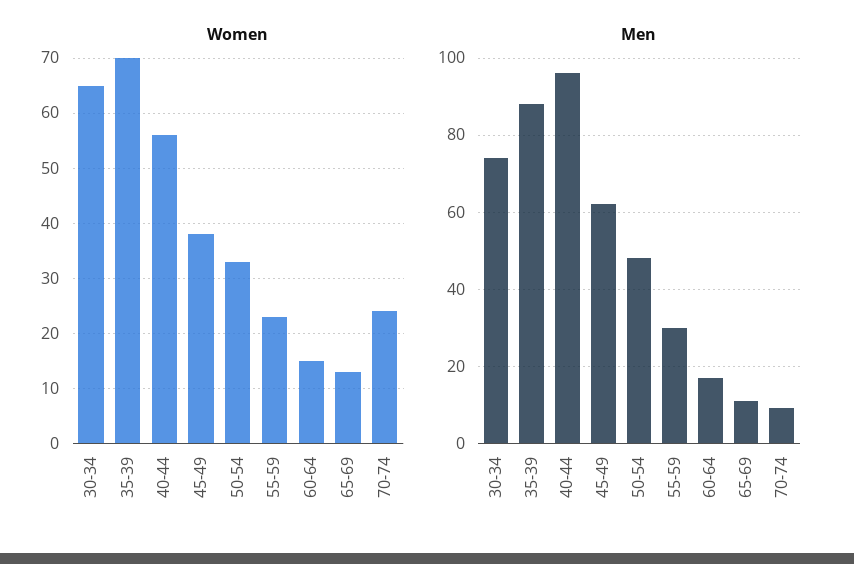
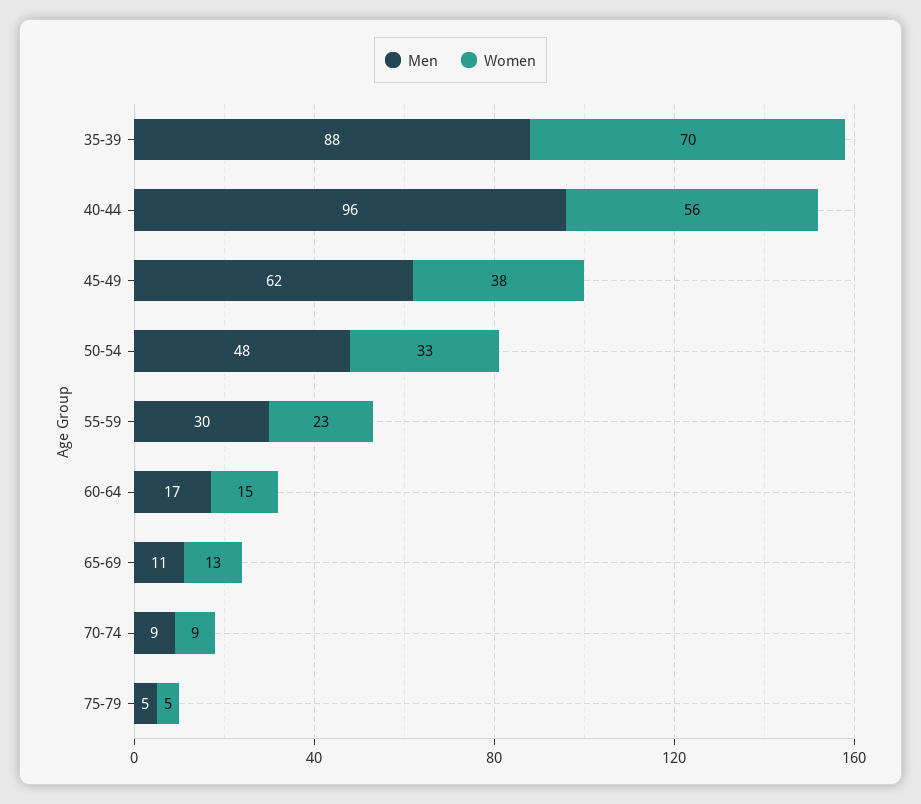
Women, 30-34: 65 -> none
Women, 70-74: 25 -> 9
Men, 30-34: 75 -> none
Men, 75-79: none -> 5
Women, 75-79: none -> 5

